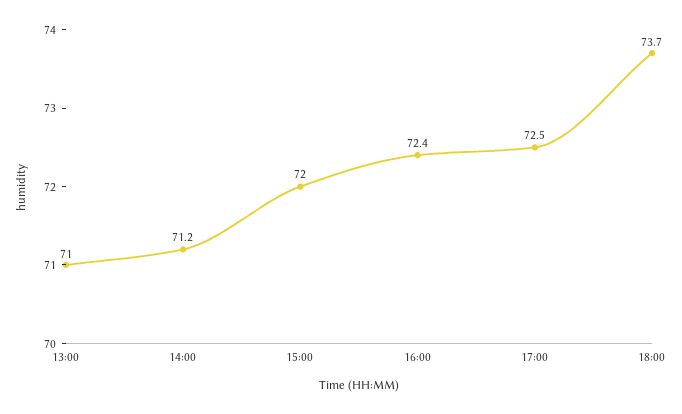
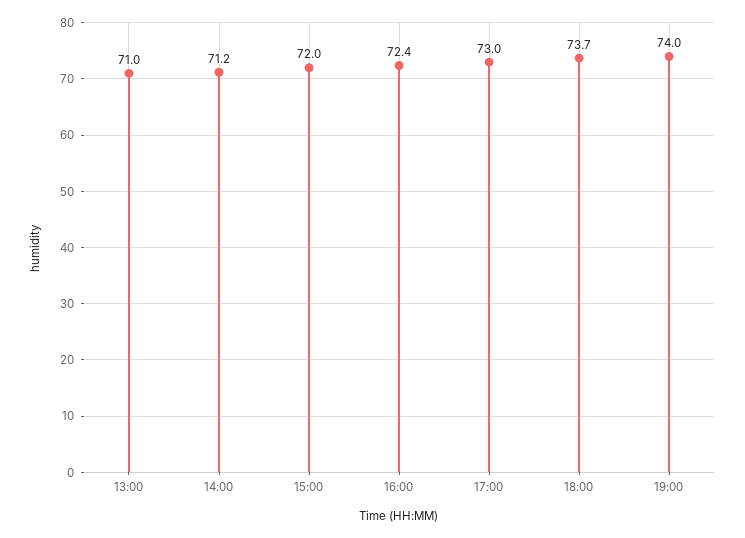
17:00: 72.5 -> 73
19:00: none -> 74

